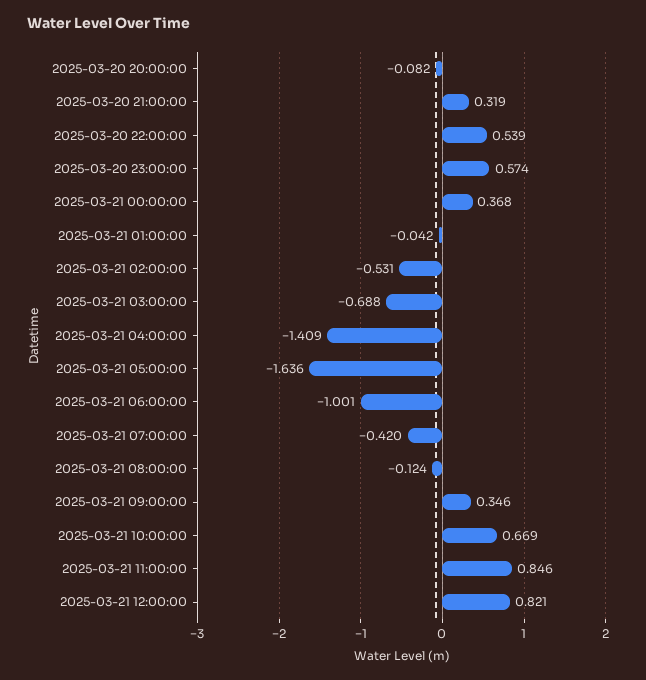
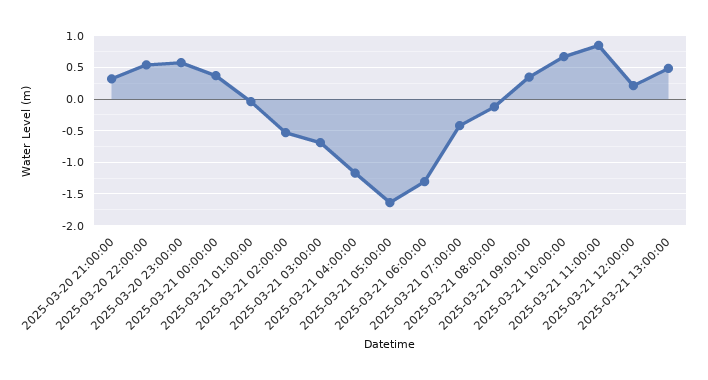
2025-03-20 20:00:00: -0.082 -> none
2025-03-21 04:00:00: -1.409 -> -1.2
2025-03-21 06:00:00: -1.001 -> -1.3
2025-03-21 12:00:00: 0.821 -> 0.2
2025-03-21 13:00:00: none -> 0.5

